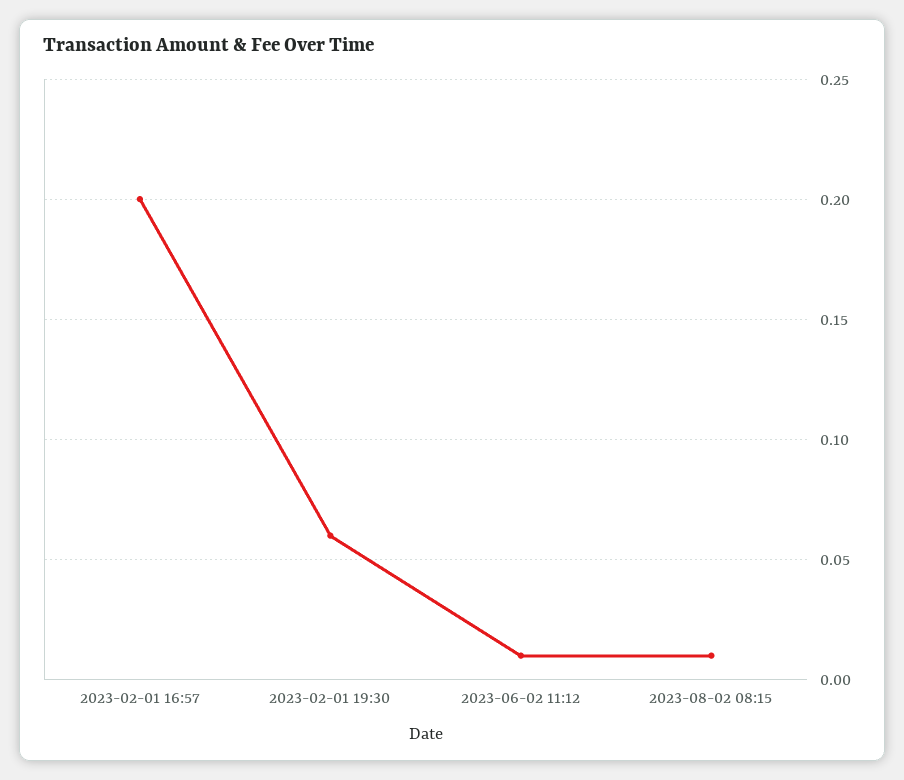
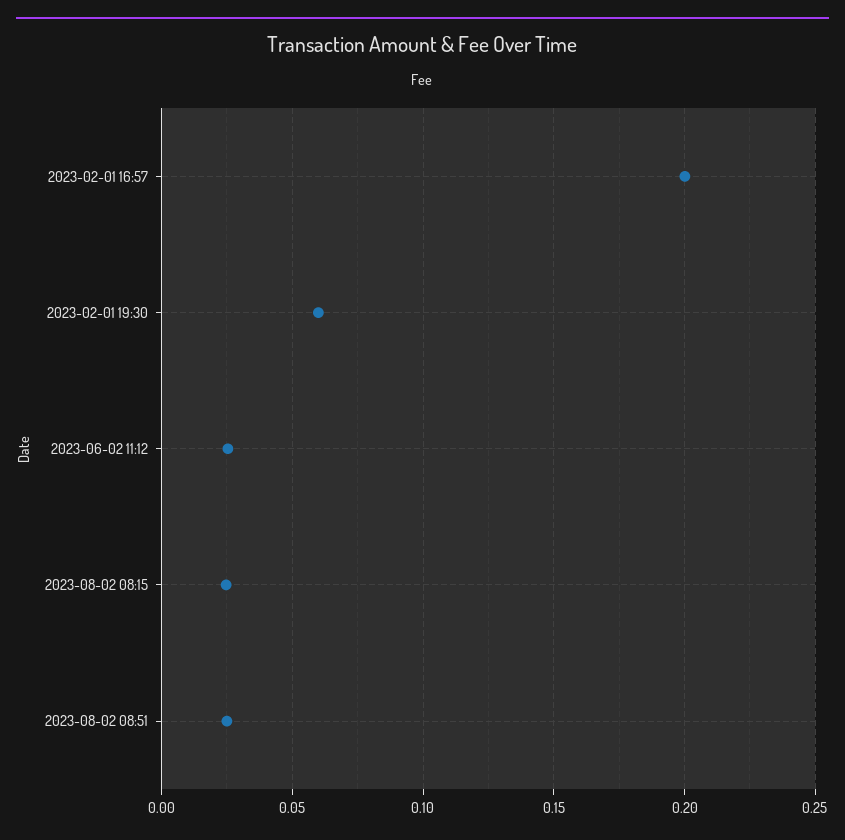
2023-06-02 11:12: 0.01 -> 0.025
2023-08-02 08:15: 0.01 -> 0.025
2023-08-02 08:51: none -> 0.025

